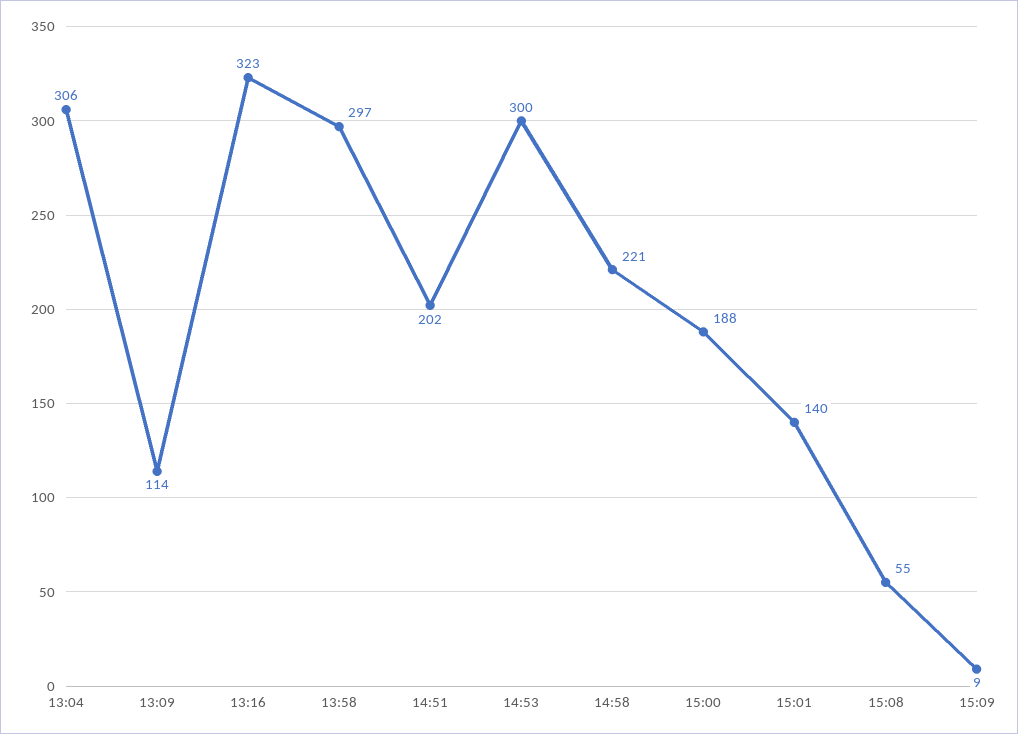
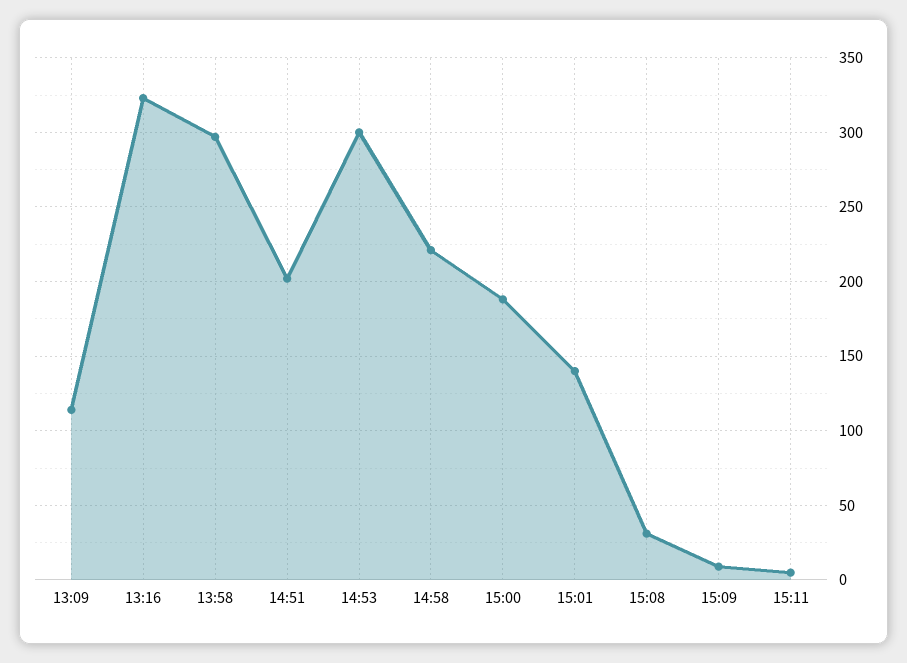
13:04: 306 -> none
15:08: 55 -> 30
15:11: none -> 5

